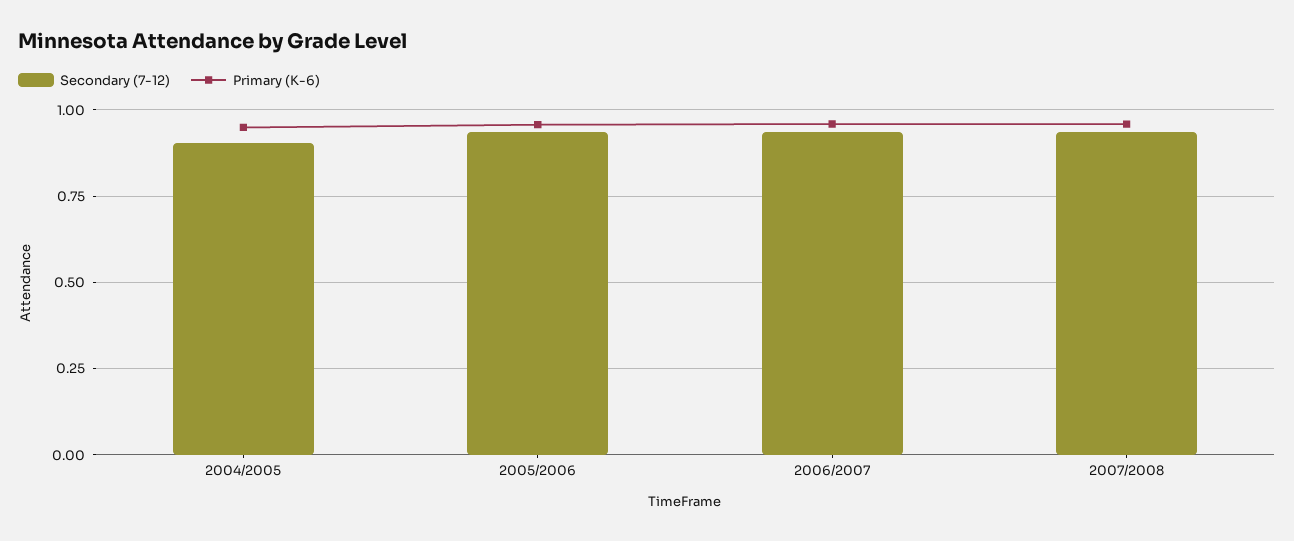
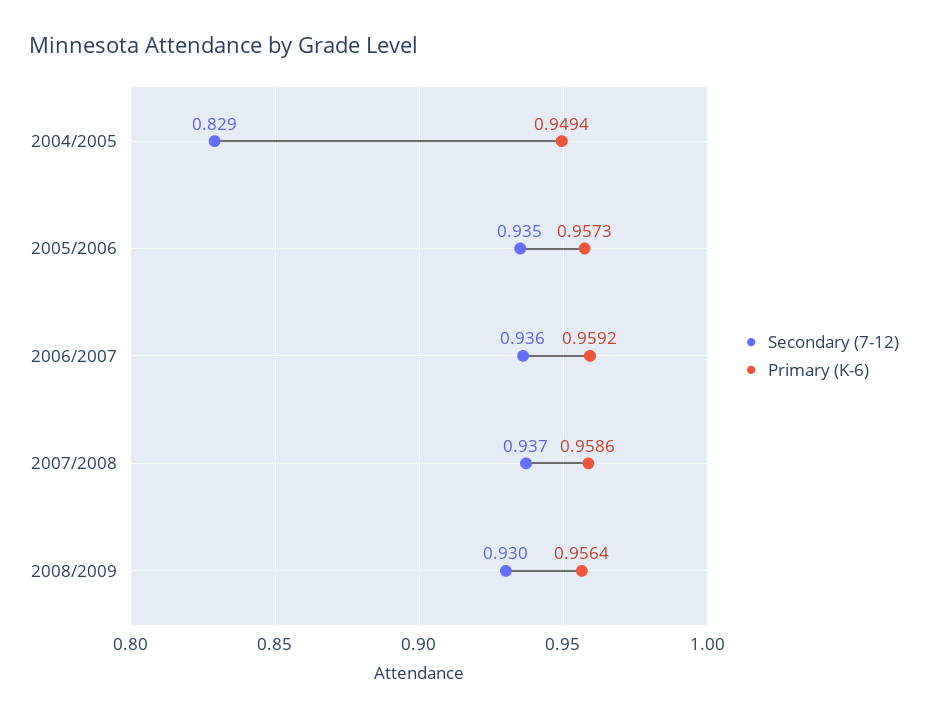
Secondary (7-12), 2004/2005: 0.9 -> 0.829
Secondary (7-12), 2008/2009: none -> 0.93
Primary (K-6), 2008/2009: none -> 0.9564

